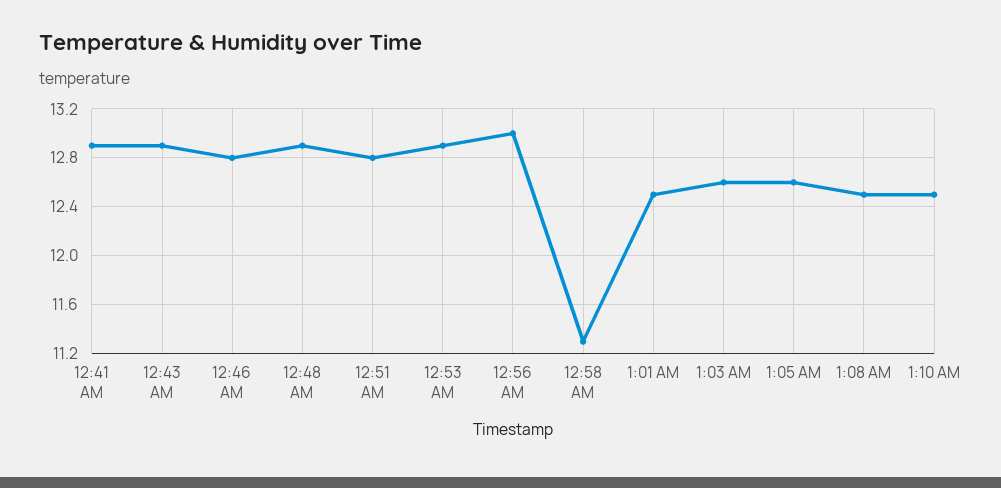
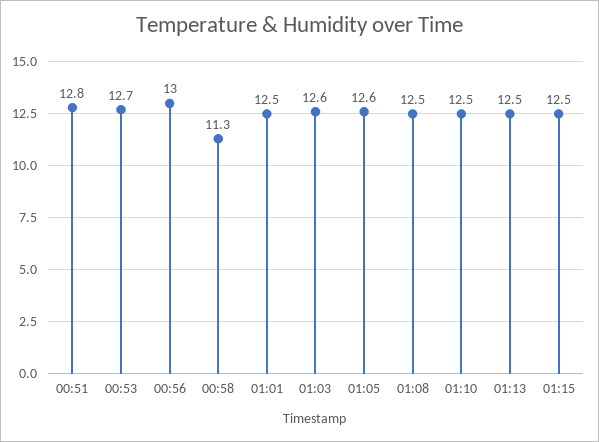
12:41 AM: 12.9 -> none
12:43 AM: 12.9 -> none
12:46 AM: 12.8 -> none
12:48 AM: 12.9 -> none
12:53 AM: 12.9 -> 12.7
01:13: none -> 12.5
01:15: none -> 12.5

